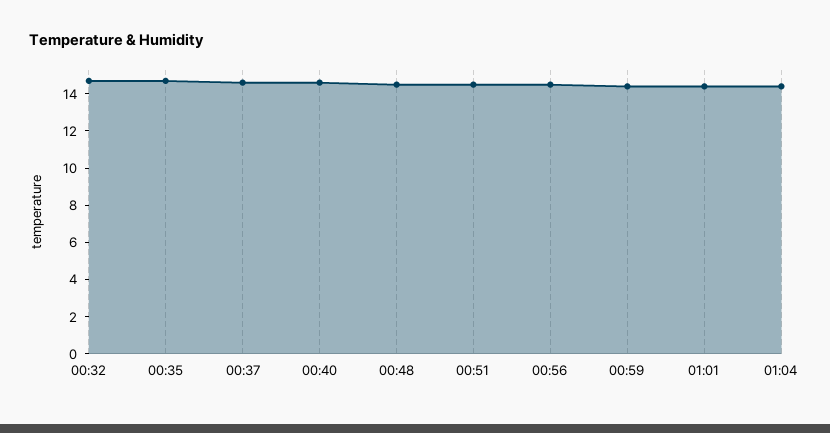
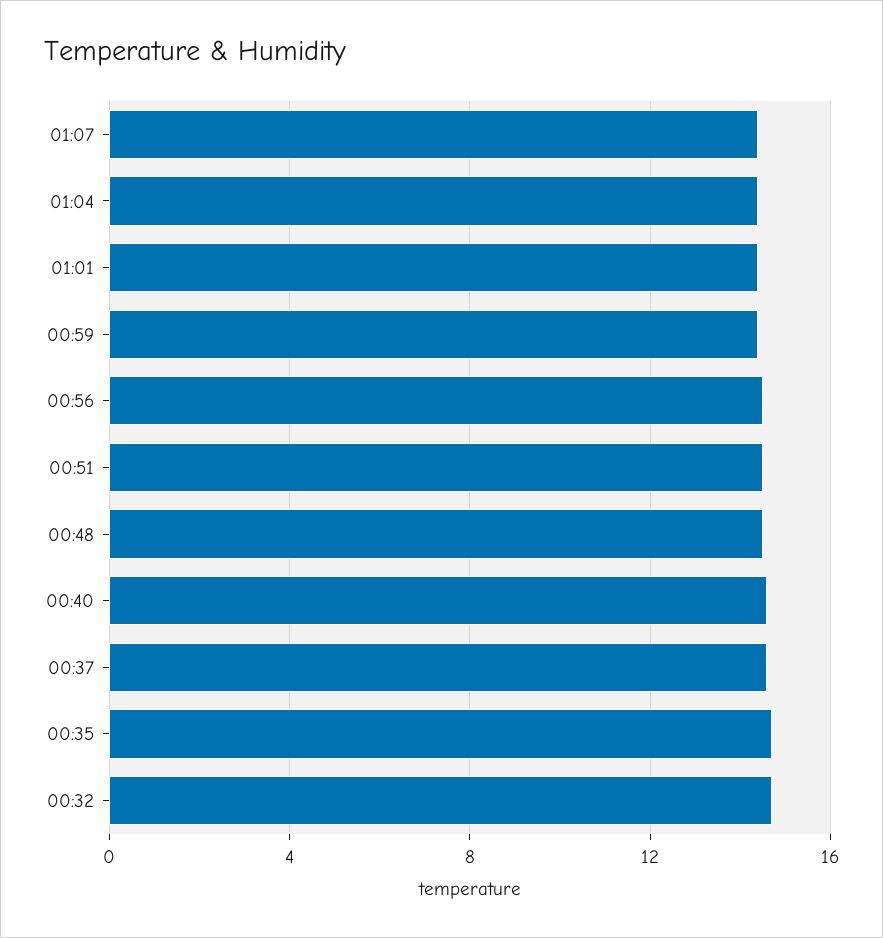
01:07: none -> 14.5

